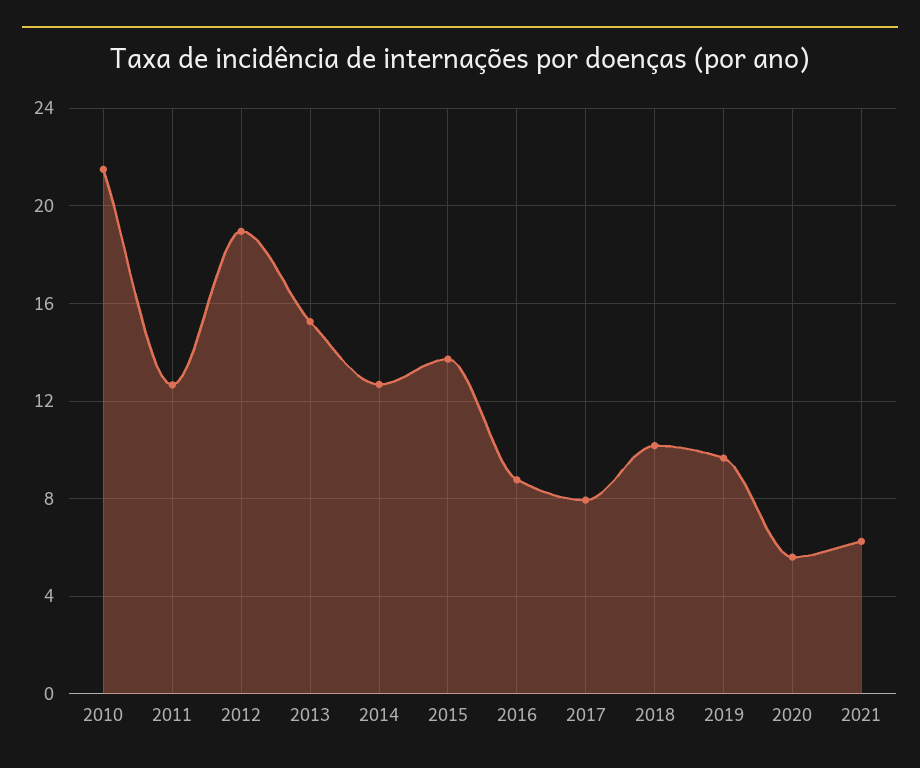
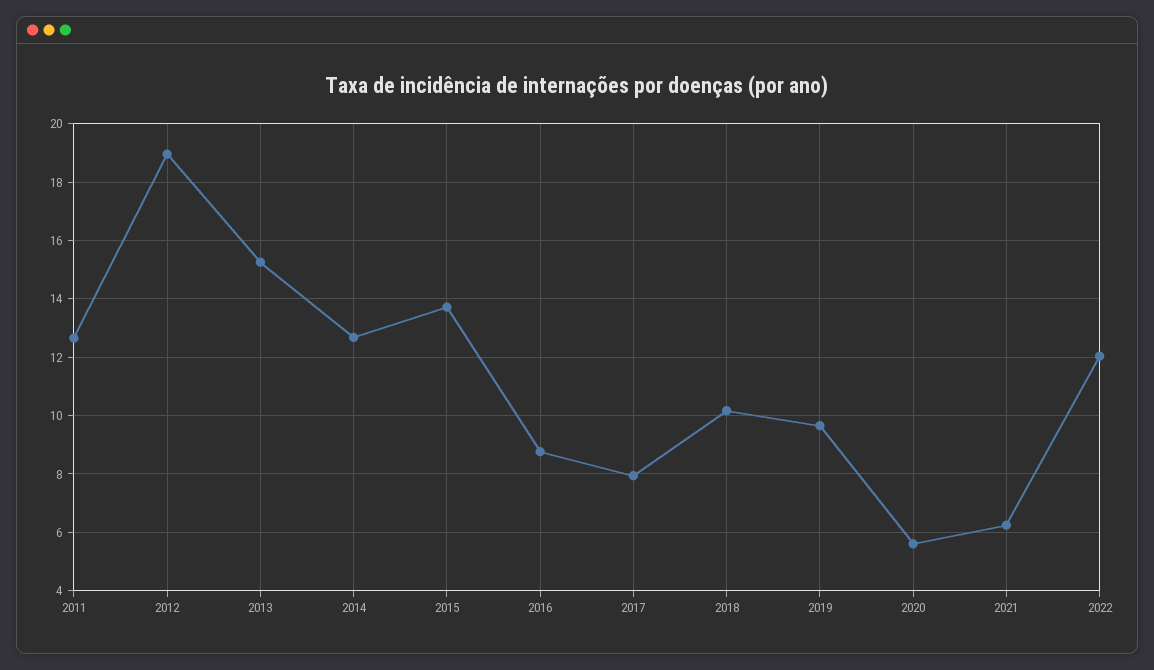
2010: 21.5 -> none
2022: none -> 12

